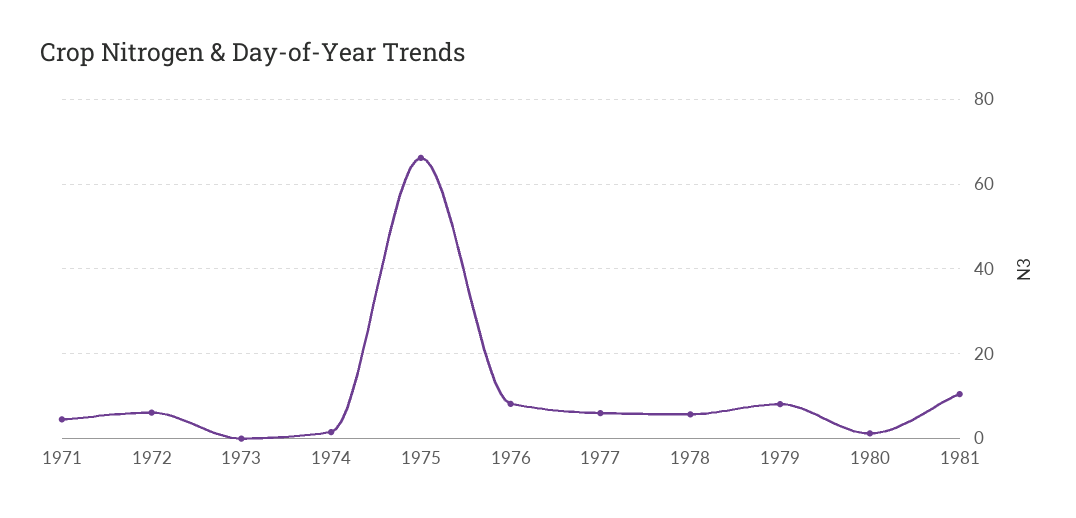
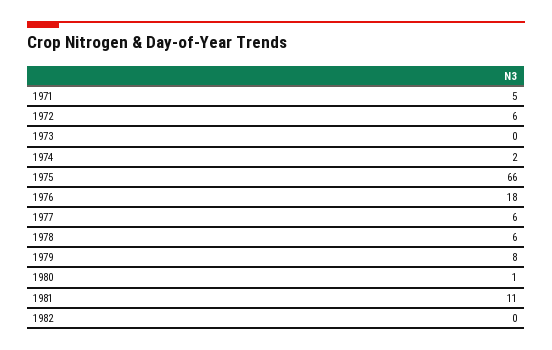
1976: 8 -> 18
1982: none -> 0

